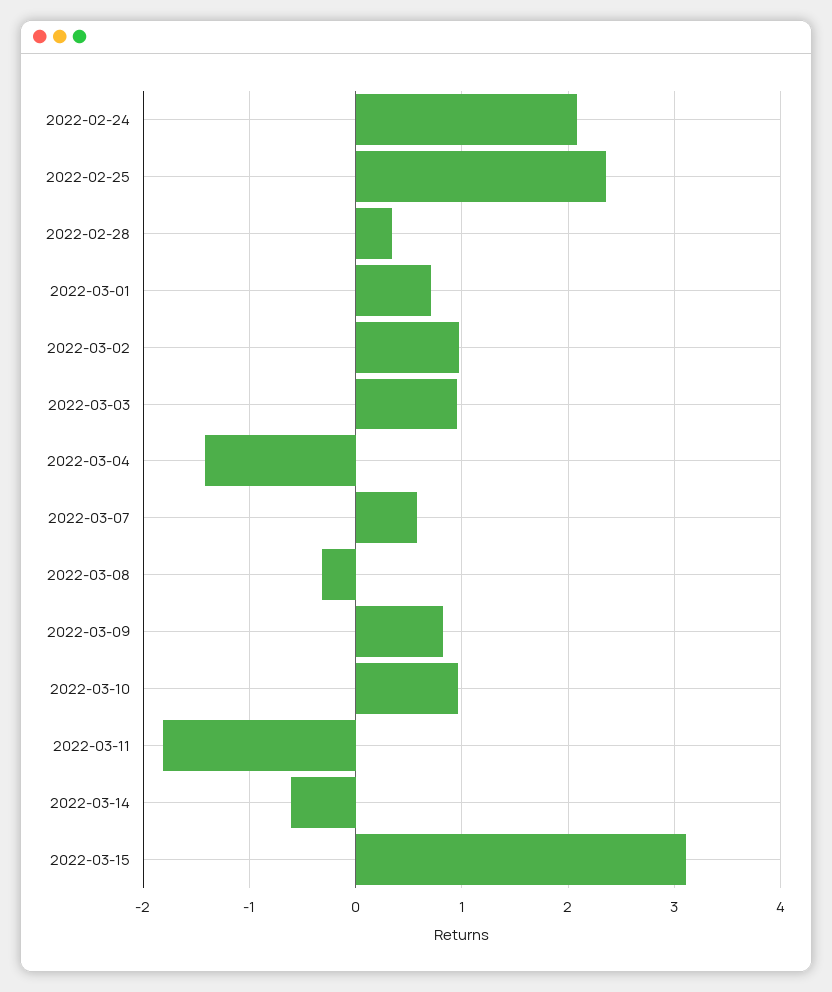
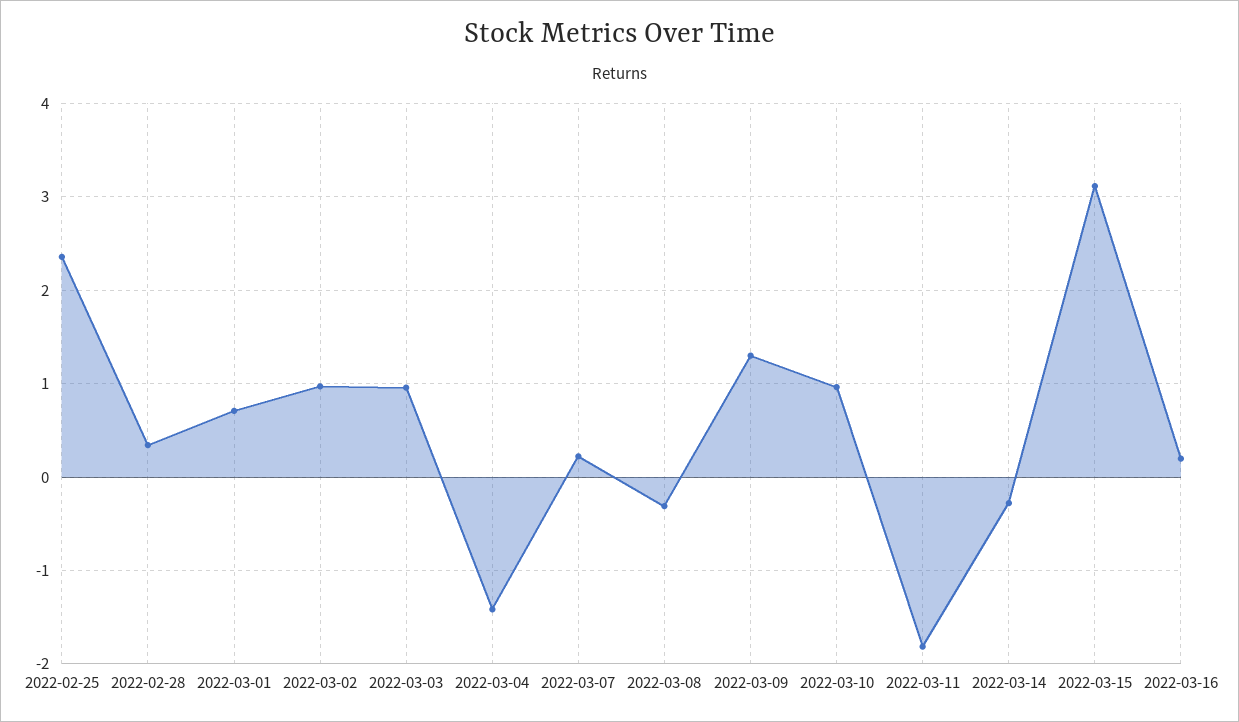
2022-02-24: 2.1 -> none
2022-03-07: 0.6 -> 0.2
2022-03-09: 0.8 -> 1.3
2022-03-14: -0.6 -> -0.3
2022-03-16: none -> 0.2

